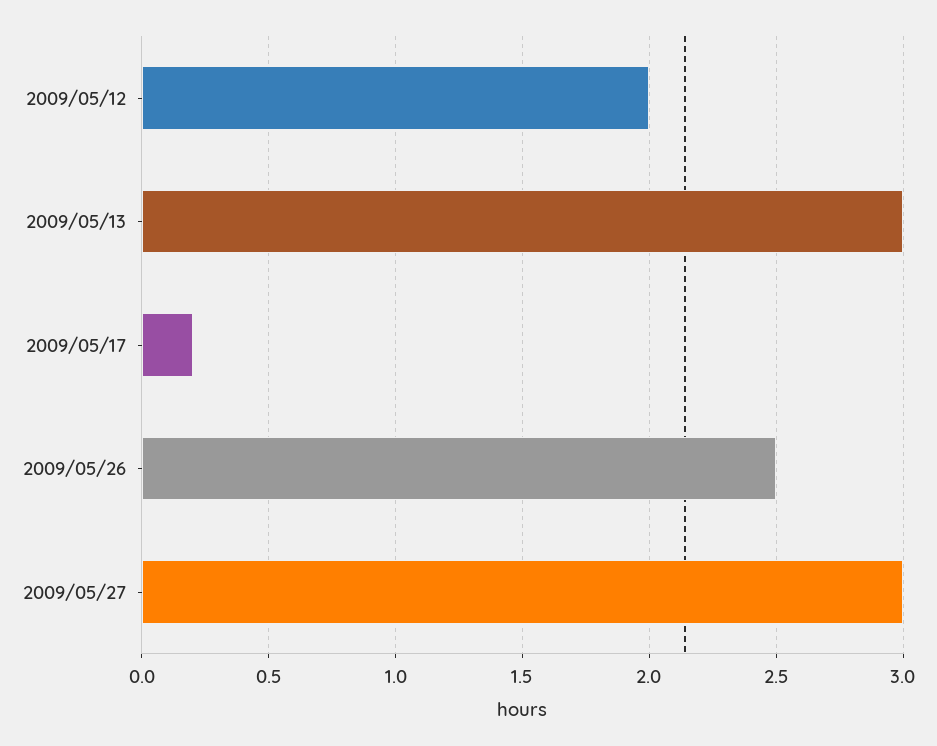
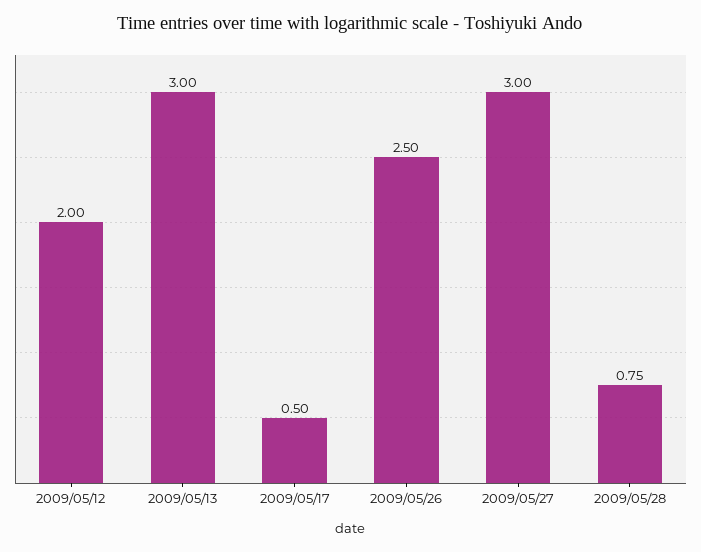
2009/05/17: 0.2 -> 0.5
2009/05/28: none -> 0.75

